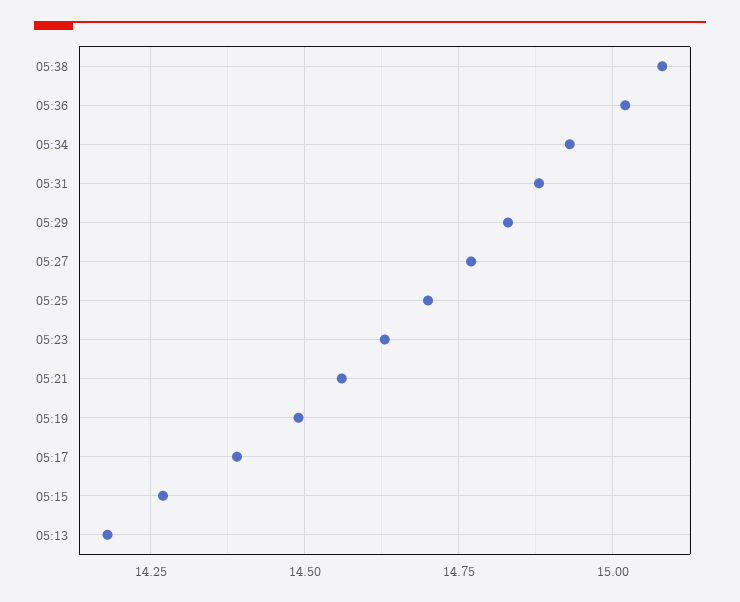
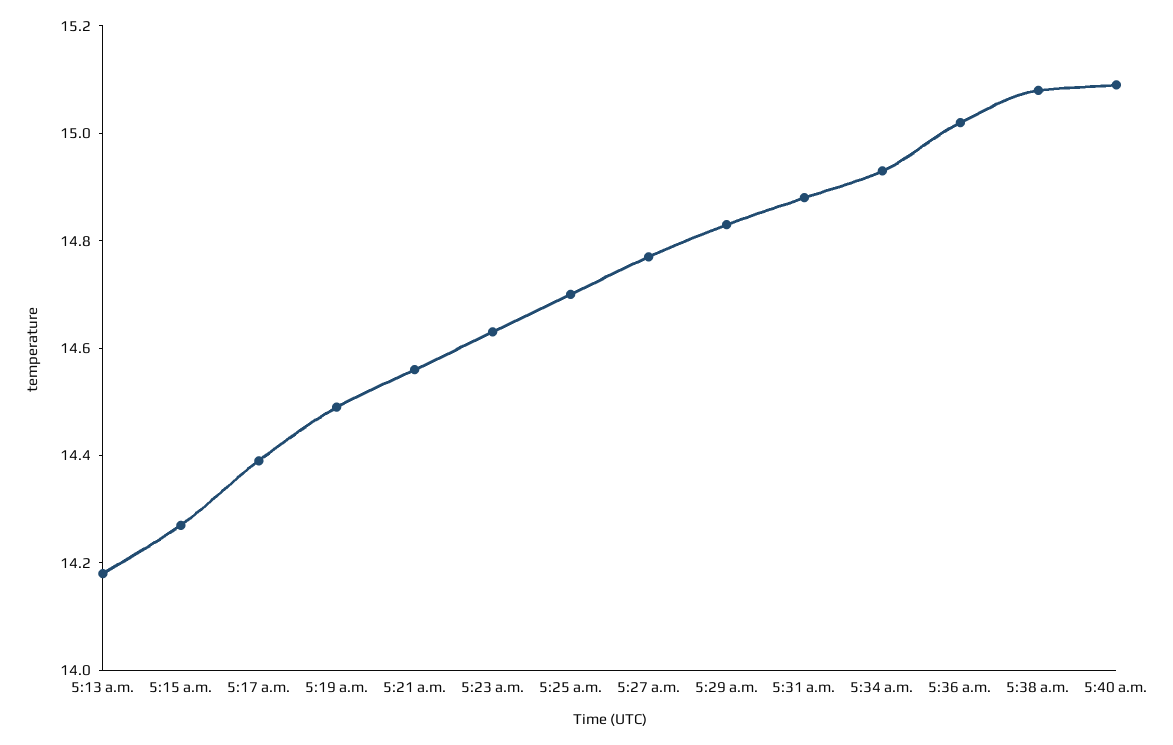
5:40 a.m.: none -> 15.1

